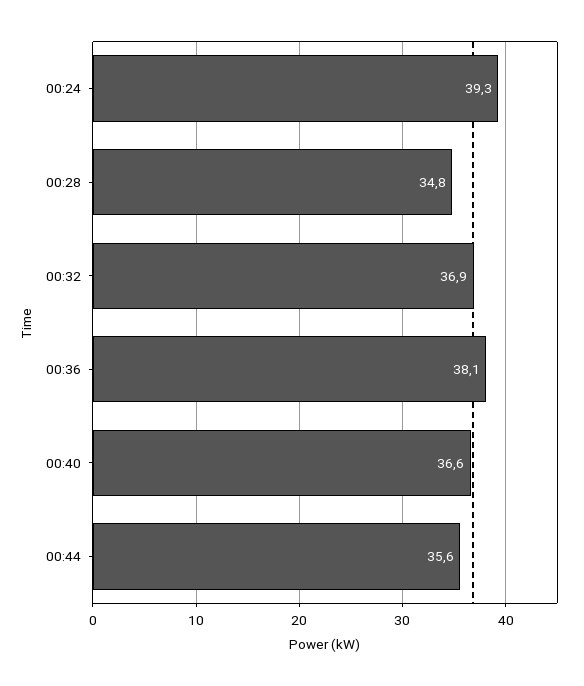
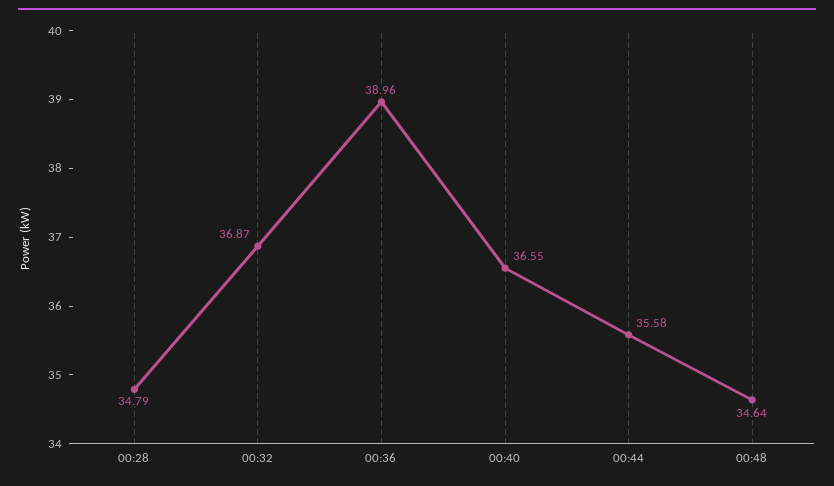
00:24: 39.3 -> none
00:36: 38.1 -> 38.96
00:48: none -> 34.64

